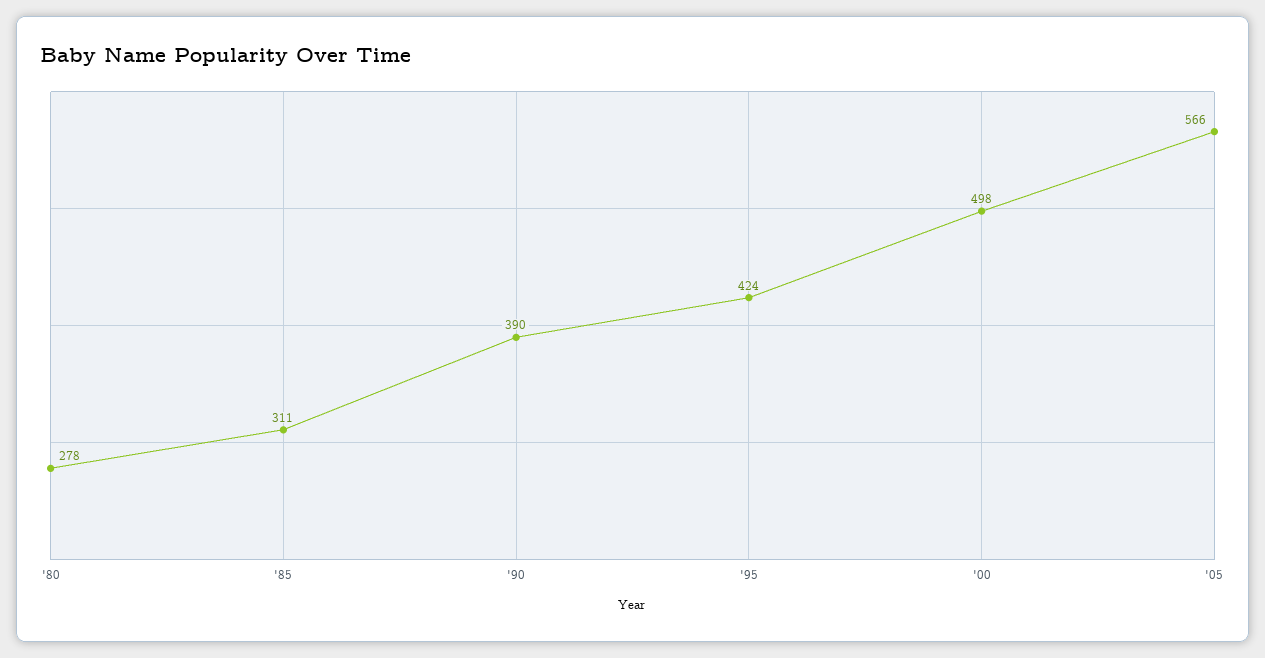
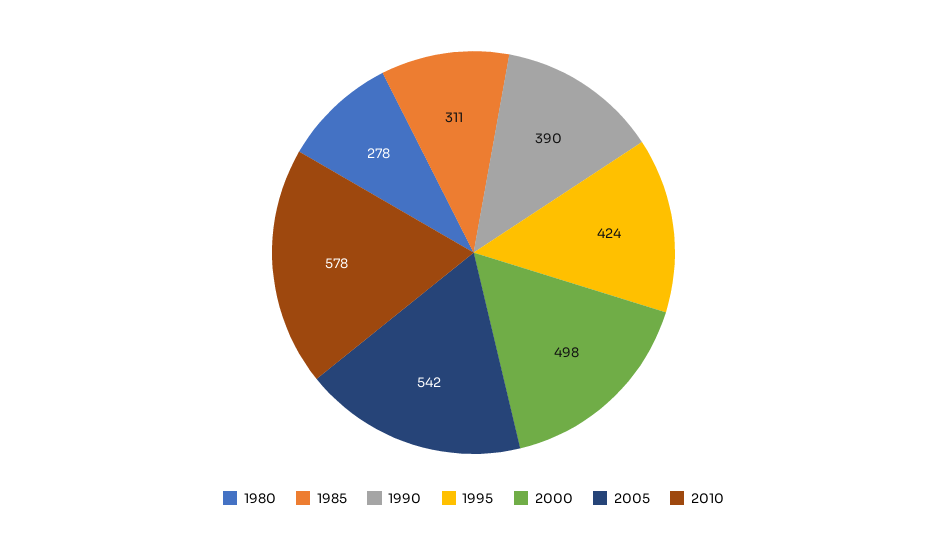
'05: 566 -> 542
2010: none -> 578

